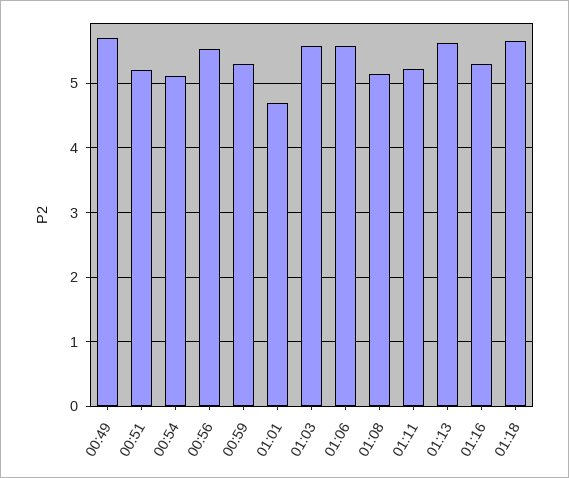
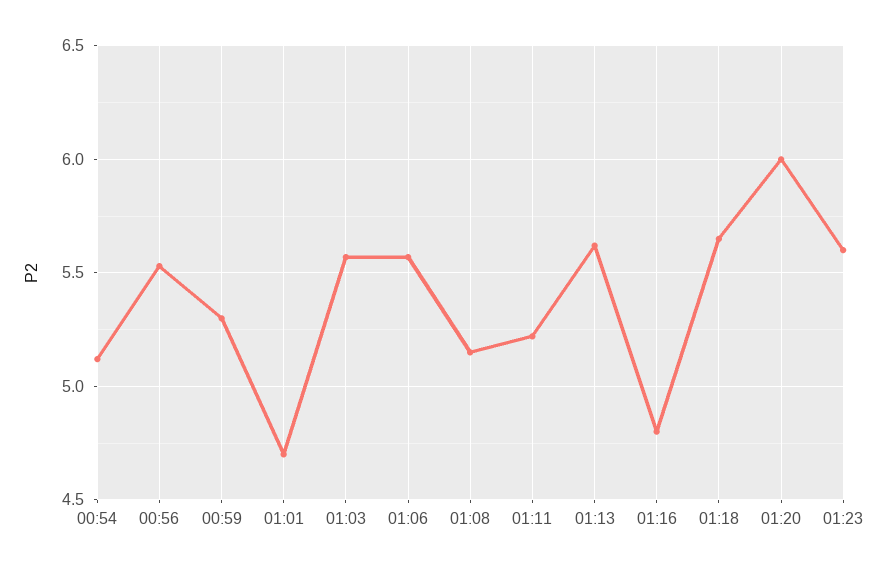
00:49: 5.7 -> none
00:51: 5.2 -> none
01:16: 5.3 -> 4.8
01:20: none -> 6
01:23: none -> 5.6

